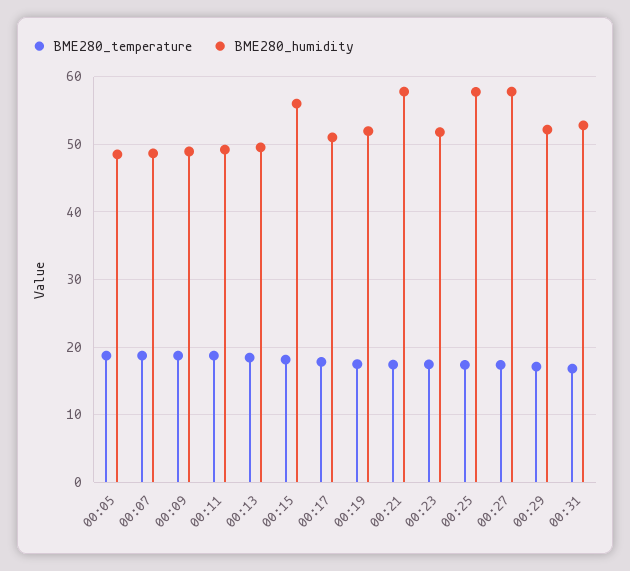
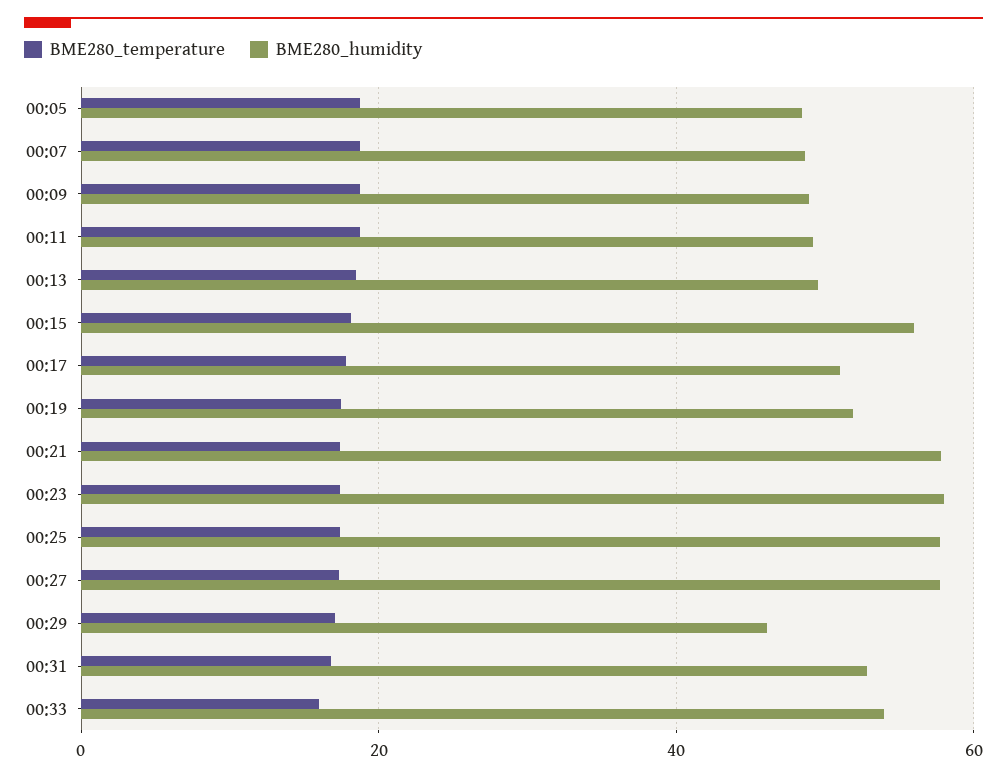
BME280_humidity, 00:23: 52 -> 58
BME280_humidity, 00:29: 52 -> 46
BME280_temperature, 00:33: none -> 16
BME280_humidity, 00:33: none -> 54

